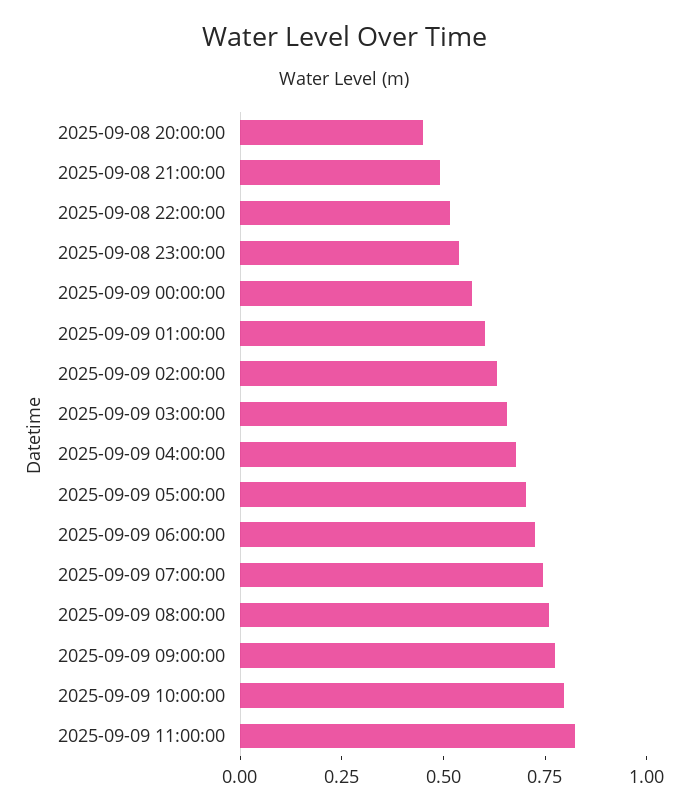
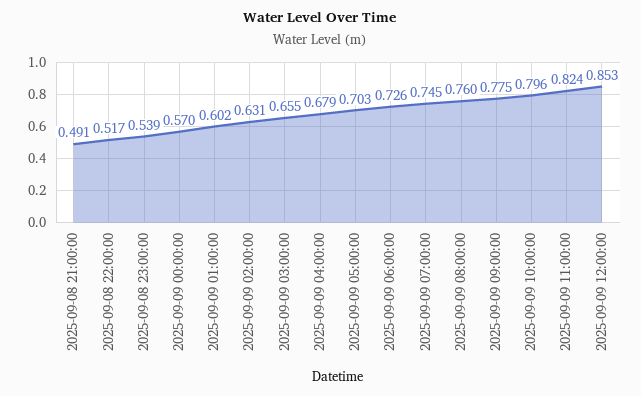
2025-09-08 20:00:00: 0.45 -> none
2025-09-09 12:00:00: none -> 0.853

